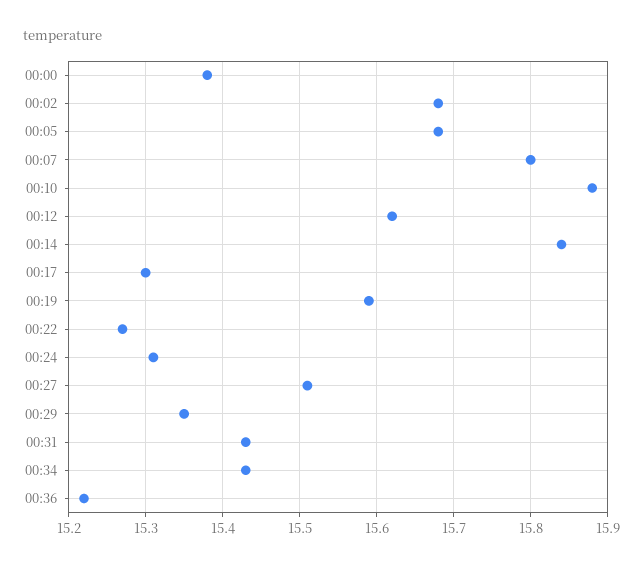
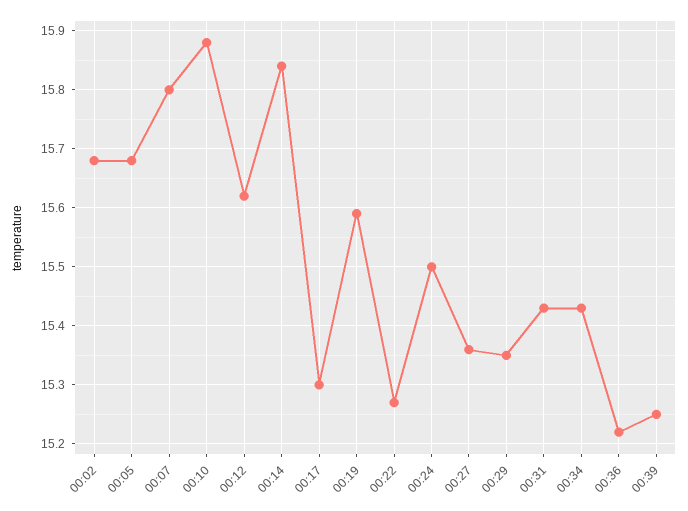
00:00: 15.38 -> none
00:24: 15.31 -> 15.5
00:27: 15.51 -> 15.35
00:39: none -> 15.25

